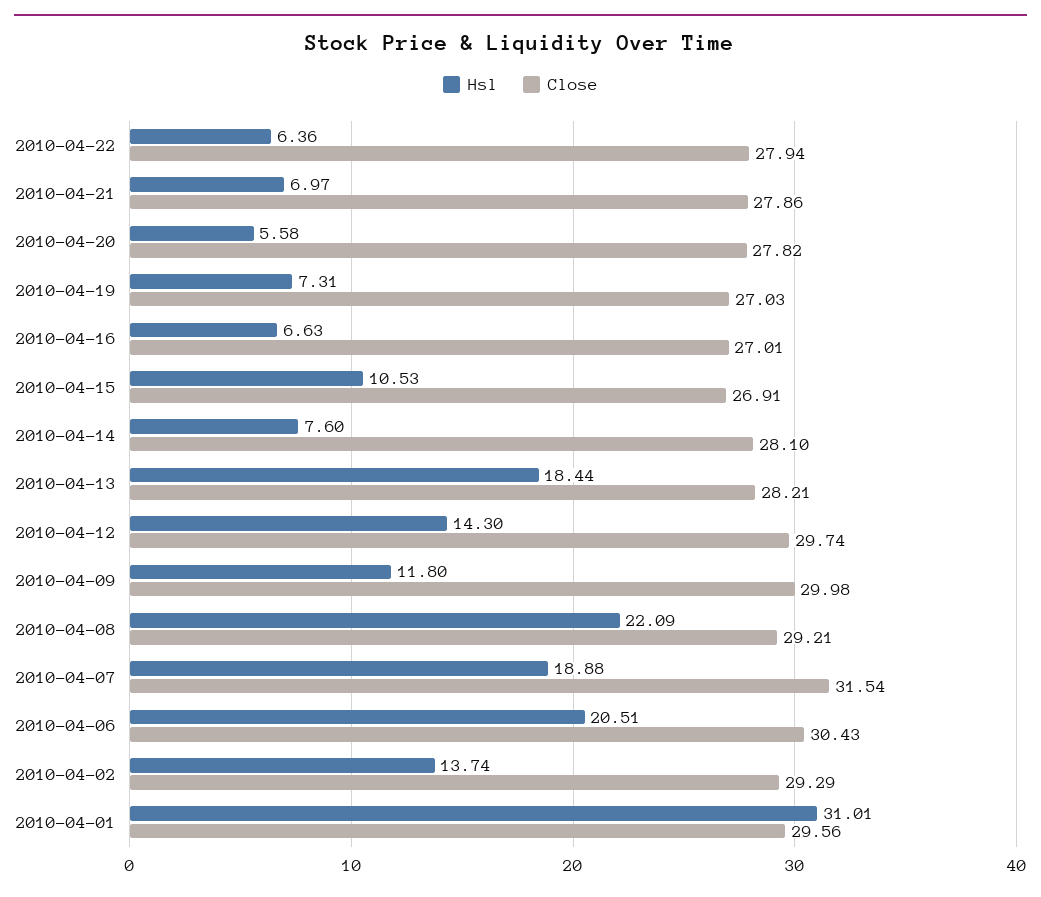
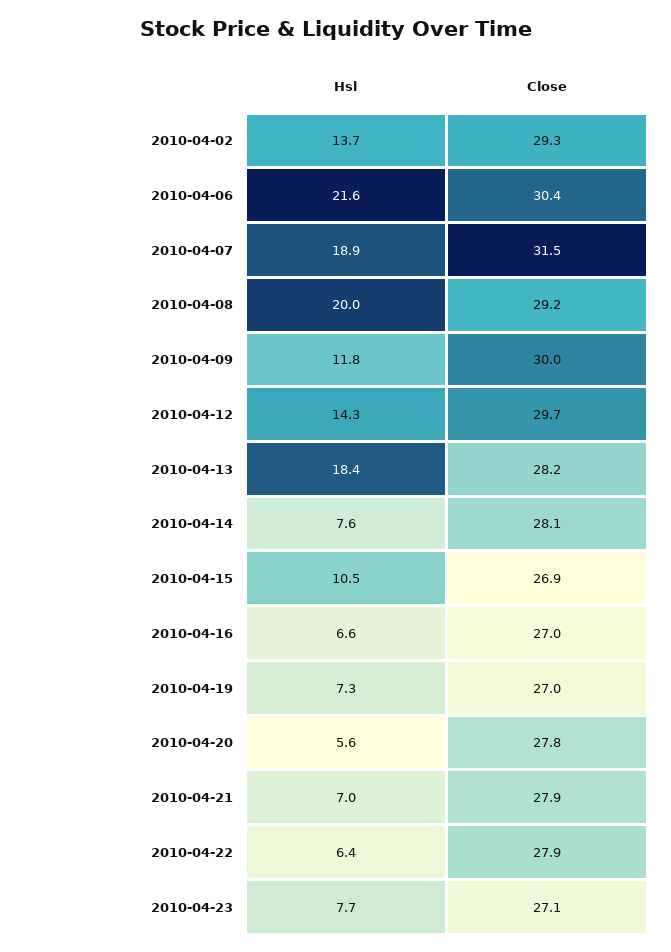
Hsl, 2010-04-08: 22.09 -> 20
Hsl, 2010-04-06: 20.51 -> 21.6
Hsl, 2010-04-01: 31.01 -> none
Close, 2010-04-01: 29.56 -> none
Hsl, 2010-04-23: none -> 7.7
Close, 2010-04-23: none -> 27.1

